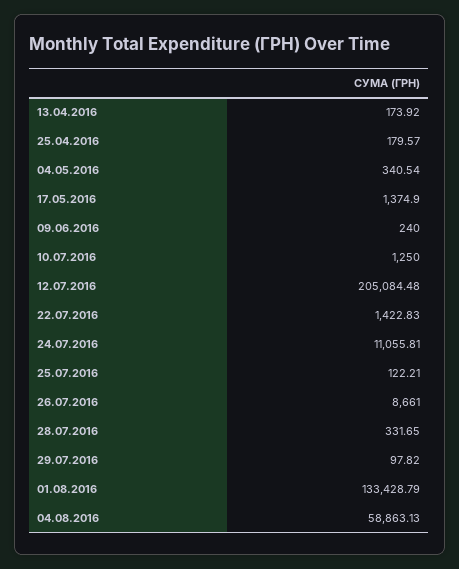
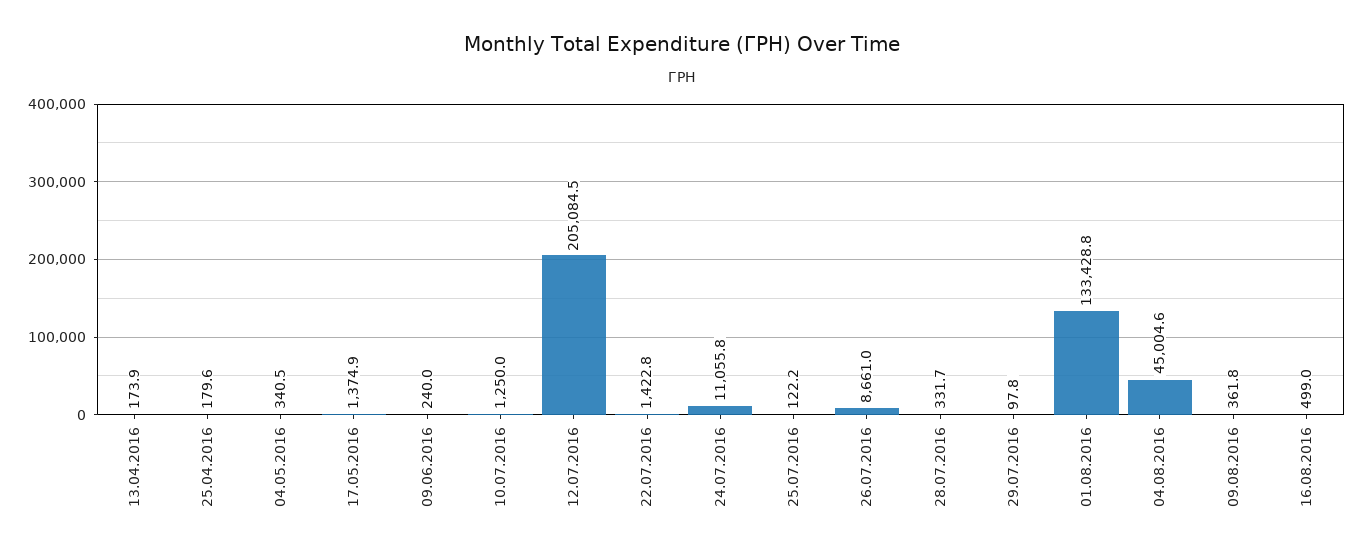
04.08.2016: 58863.13 -> 45004.6
09.08.2016: none -> 361.8
16.08.2016: none -> 499

